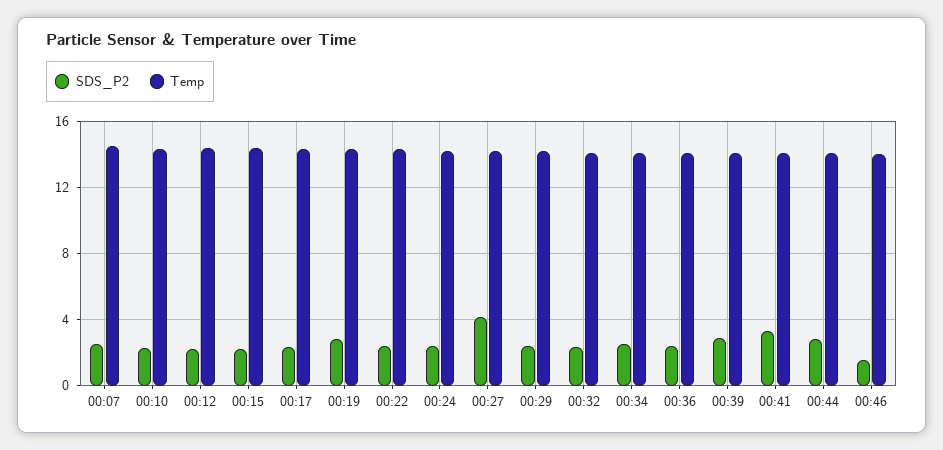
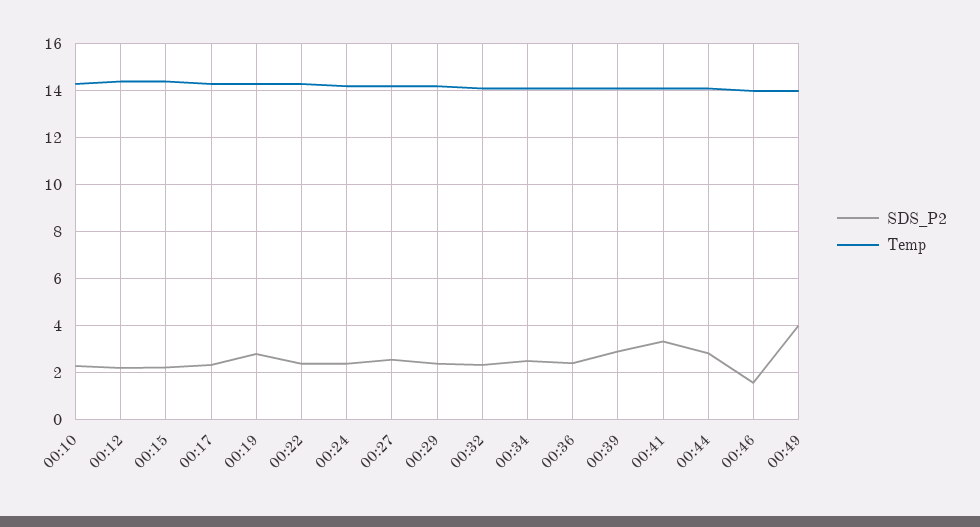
SDS_P2, 00:07: 2.5 -> none
Temp, 00:07: 14.5 -> none
SDS_P2, 00:27: 4 -> 2.5
SDS_P2, 00:49: none -> 4
Temp, 00:49: none -> 14

